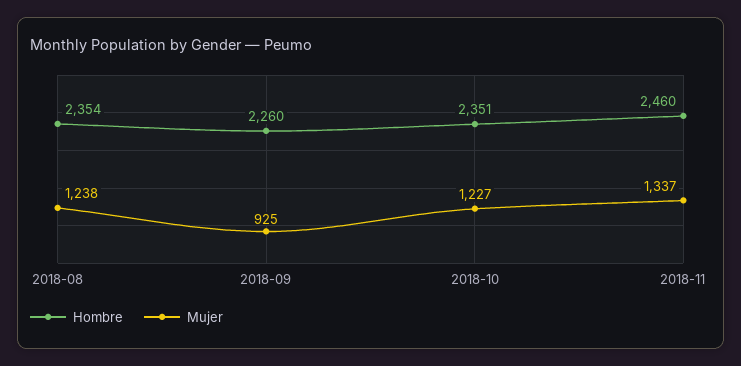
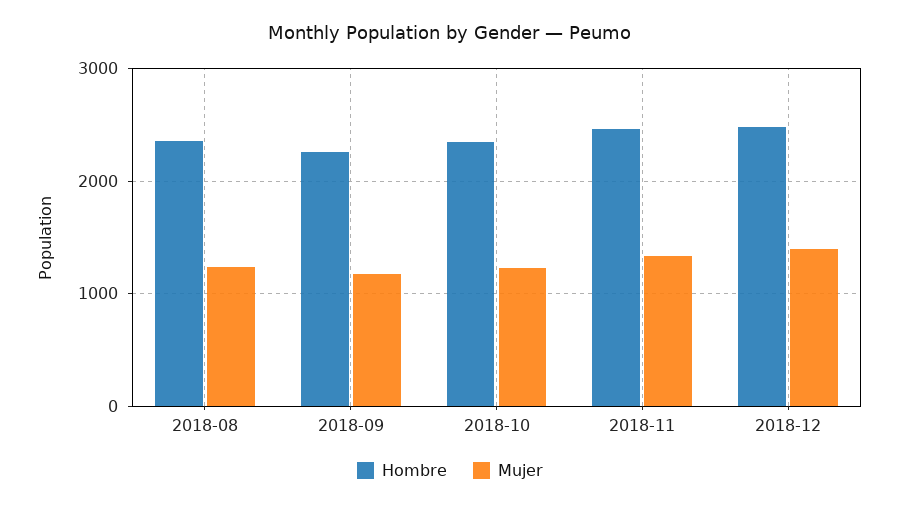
Mujer, 2018-09: 925 -> 1200
Hombre, 2018-12: none -> 2500
Mujer, 2018-12: none -> 1400

